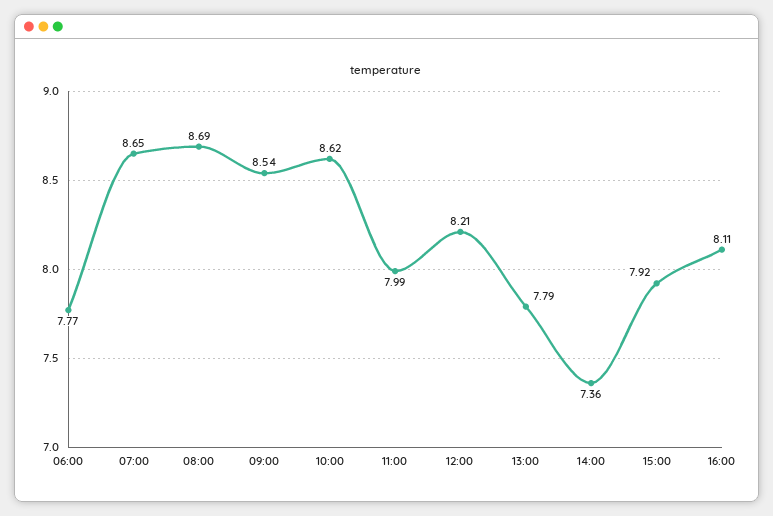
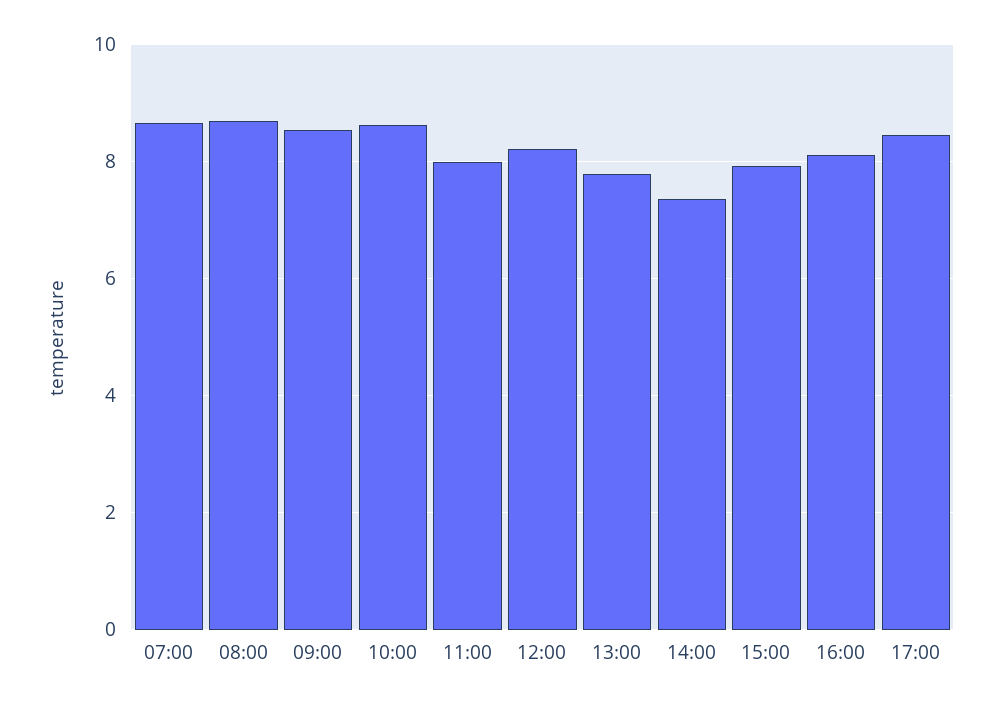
06:00: 7.77 -> none
17:00: none -> 8.4

